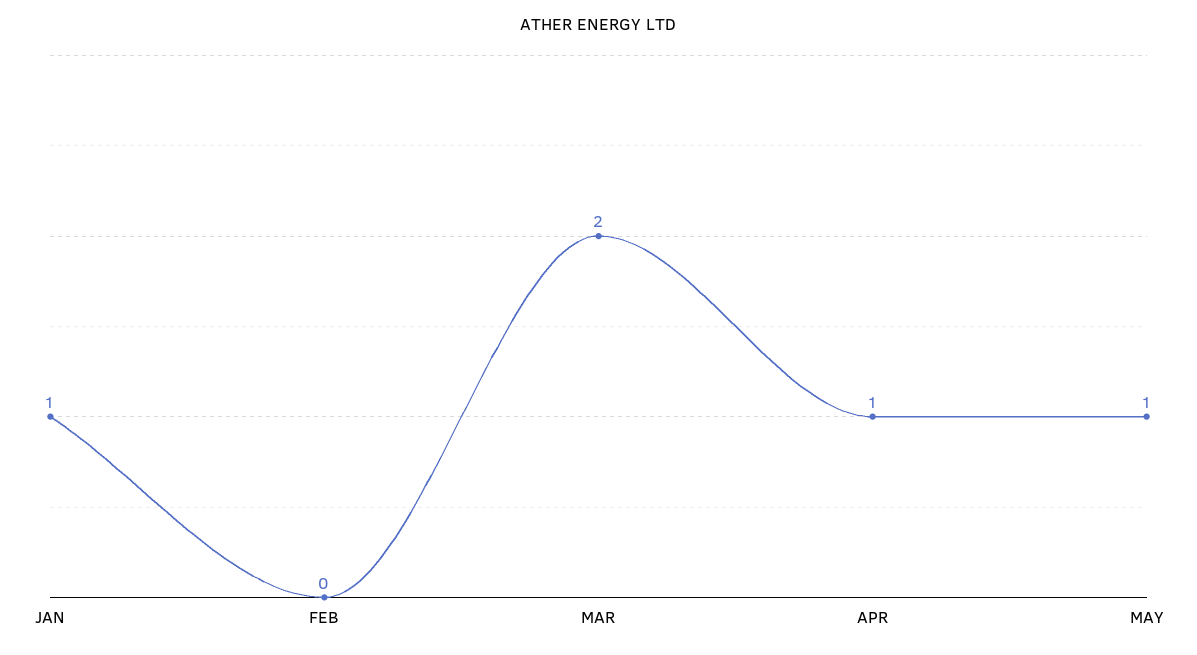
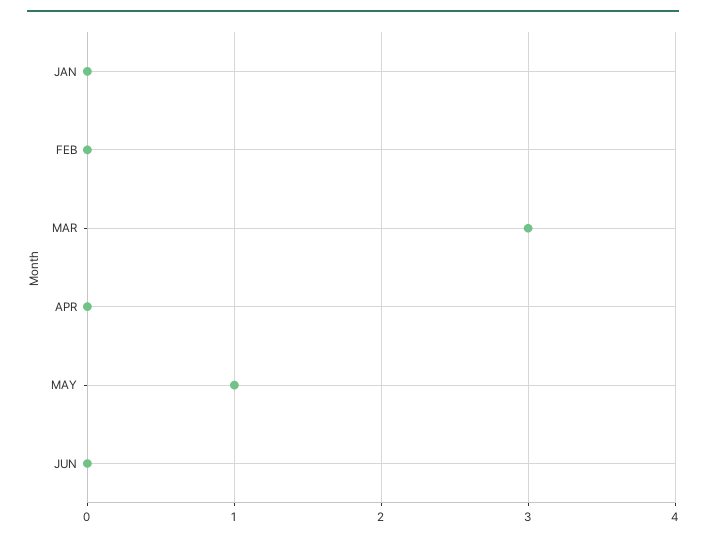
JAN: 1 -> 0
MAR: 2 -> 3
APR: 1 -> 0
JUN: none -> 0

